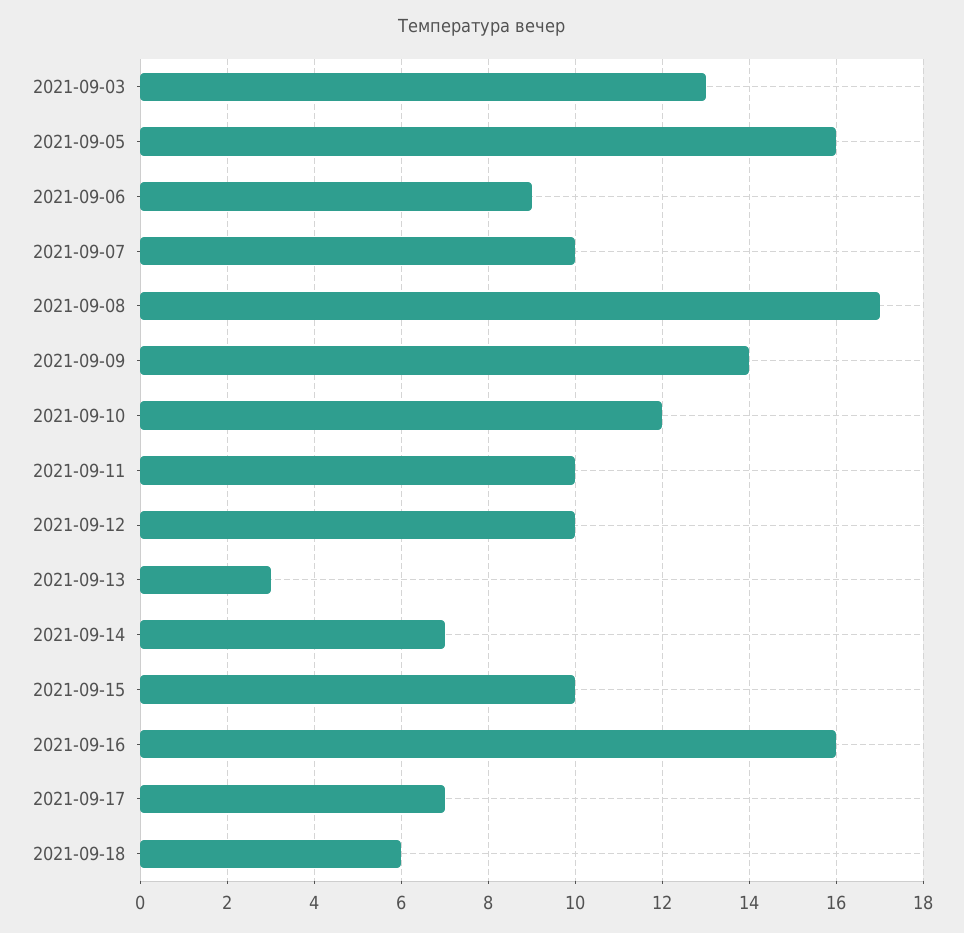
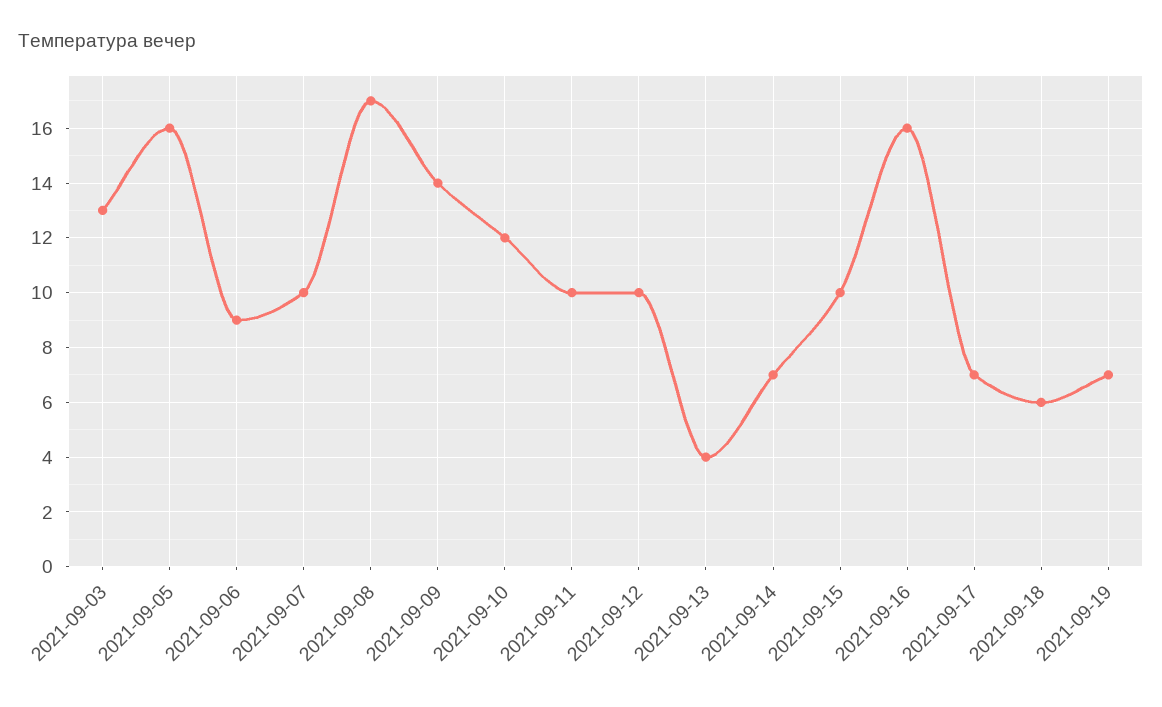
2021-09-13: 3 -> 4
2021-09-19: none -> 7

